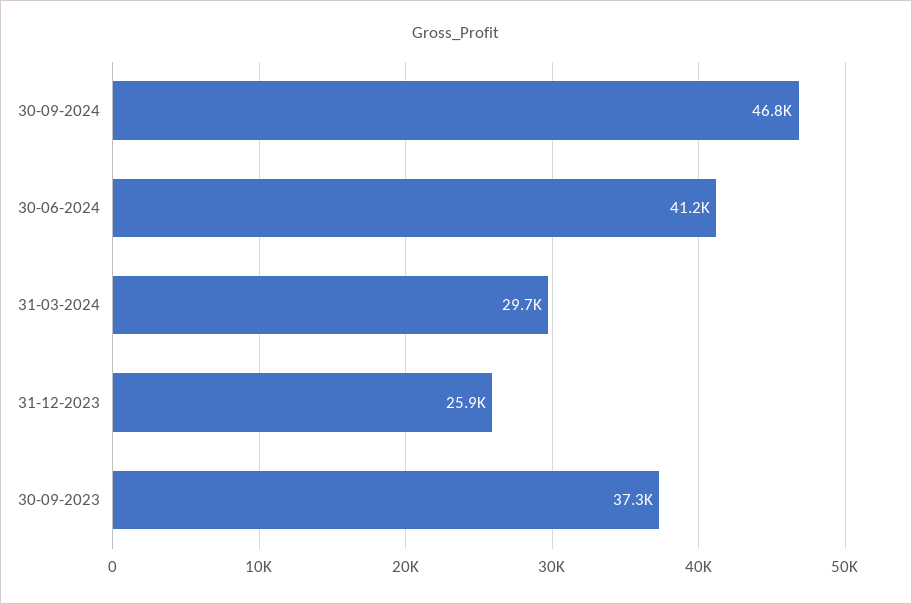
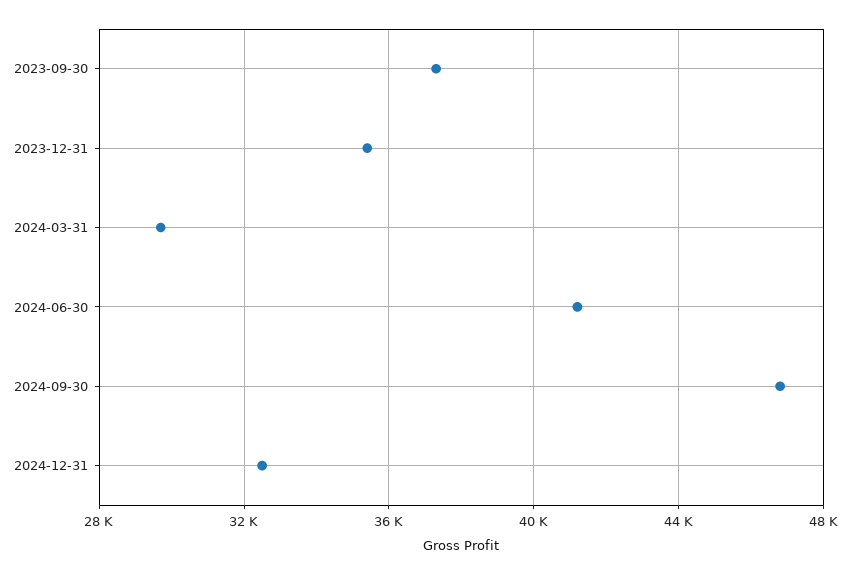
31-12-2023: 25900 -> 35500
2024-12-31: none -> 32500

